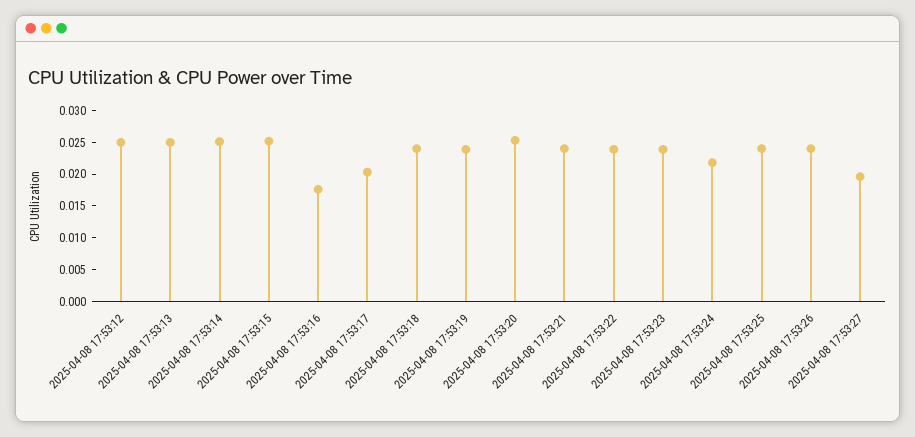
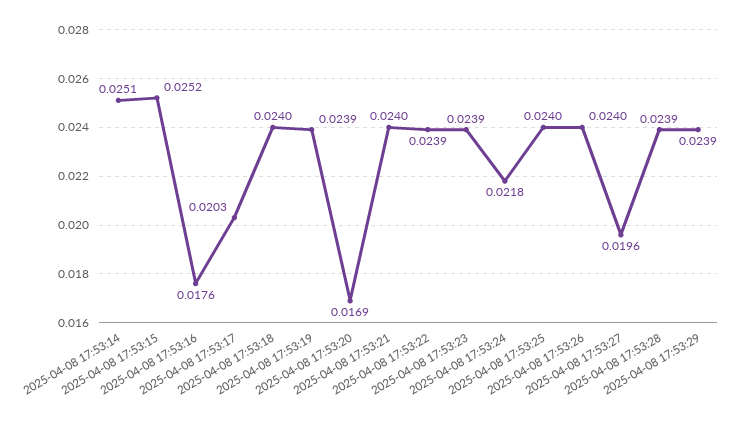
2025-04-08 17:53:12: 0.025 -> none
2025-04-08 17:53:13: 0.025 -> none
2025-04-08 17:53:20: 0.025 -> 0.0169
2025-04-08 17:53:28: none -> 0.0239
2025-04-08 17:53:29: none -> 0.0239

